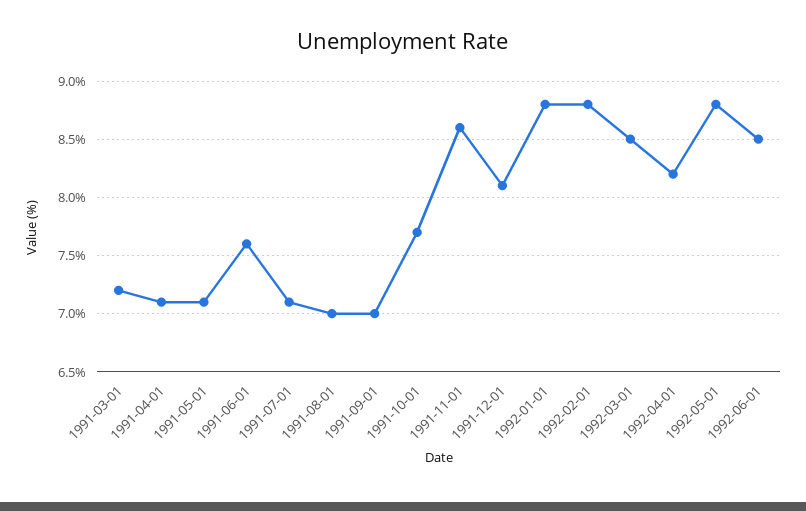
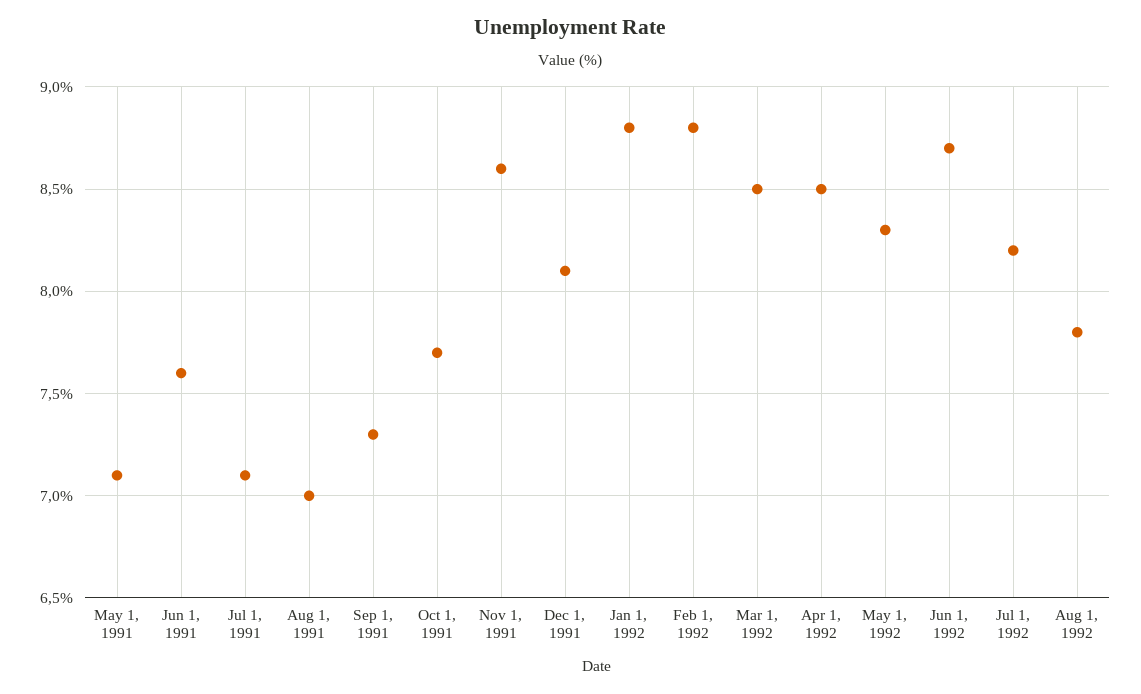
1991-03-01: 7.2 -> none
1991-04-01: 7.1 -> none
1991-09-01: 7 -> 7.3
1992-04-01: 8.2 -> 8.5
1992-05-01: 8.8 -> 8.3
1992-06-01: 8.5 -> 8.7
Jul 1, 1992: none -> 8.2
Aug 1, 1992: none -> 7.8

